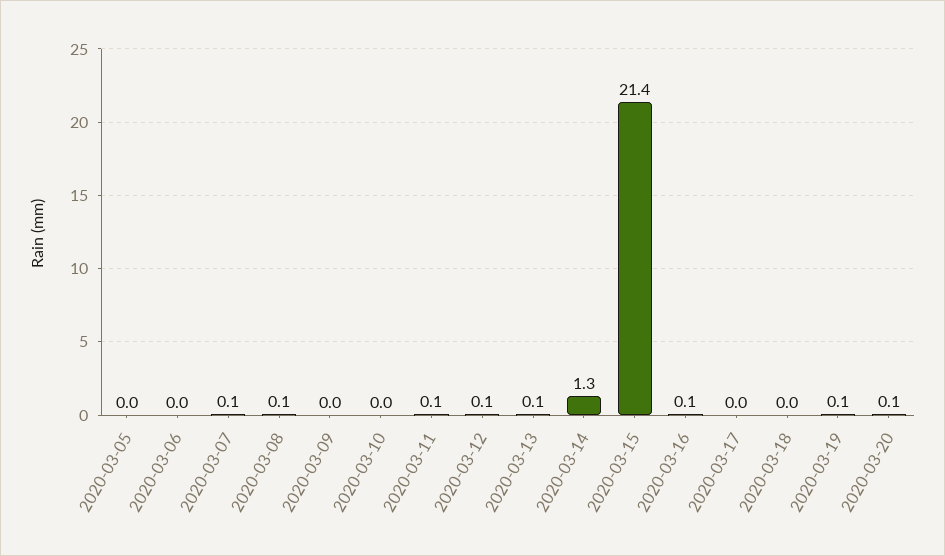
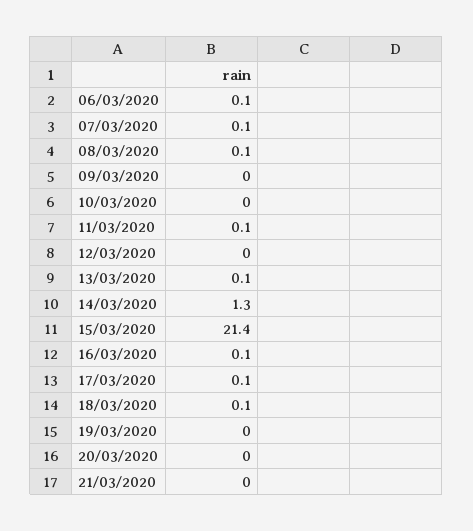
2020-03-05: 0 -> none
2020-03-06: 0 -> 0.1
2020-03-12: 0.1 -> 0
2020-03-17: 0 -> 0.1
2020-03-18: 0 -> 0.1
2020-03-19: 0.1 -> 0
2020-03-20: 0.1 -> 0
21/03/2020: none -> 0

